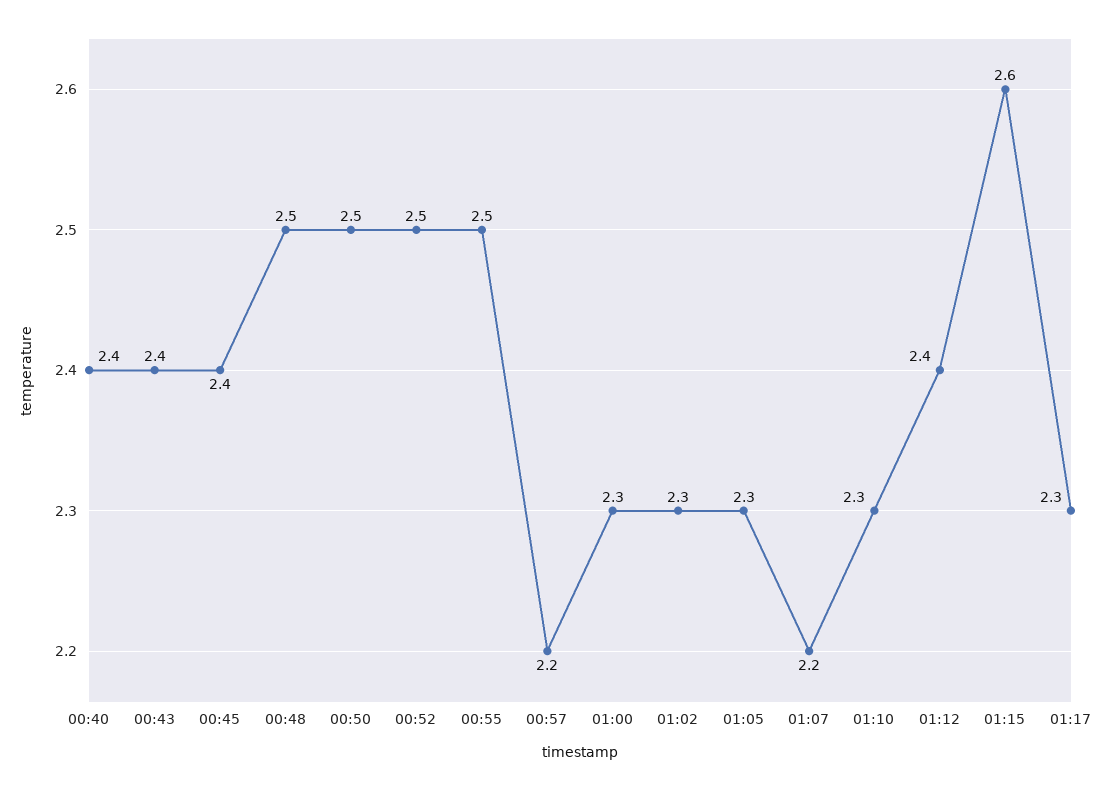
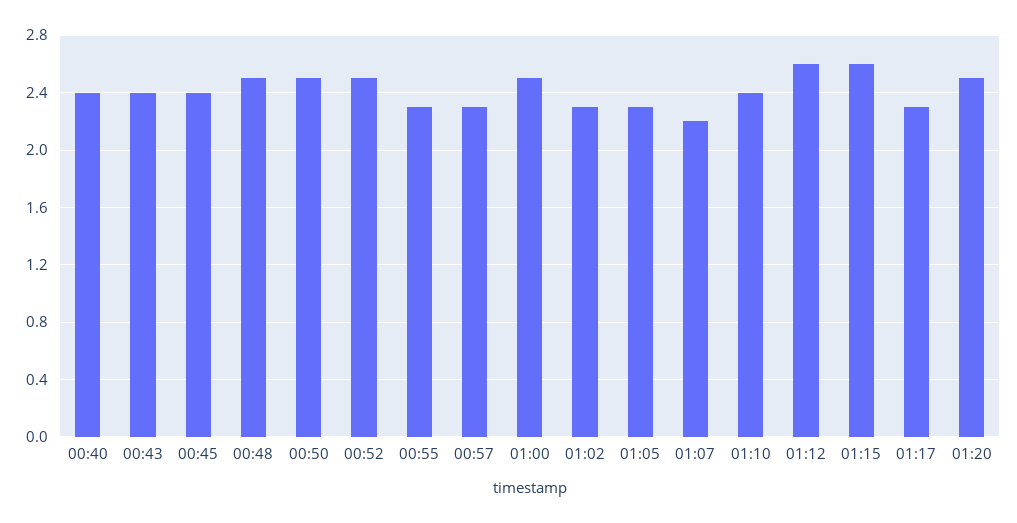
00:55: 2.5 -> 2.3
00:57: 2.2 -> 2.3
01:00: 2.3 -> 2.5
01:10: 2.3 -> 2.4
01:12: 2.4 -> 2.6
01:20: none -> 2.5

